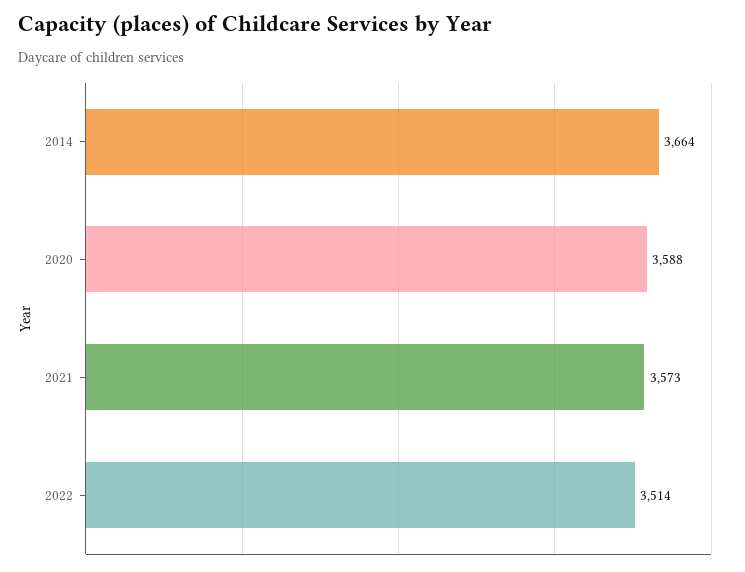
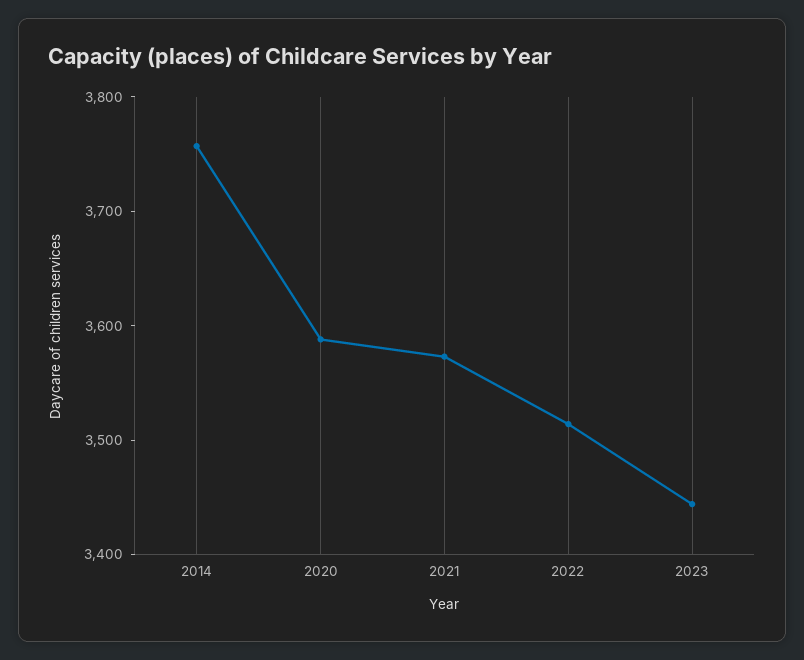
2014: 3664 -> 3760
2023: none -> 3440

